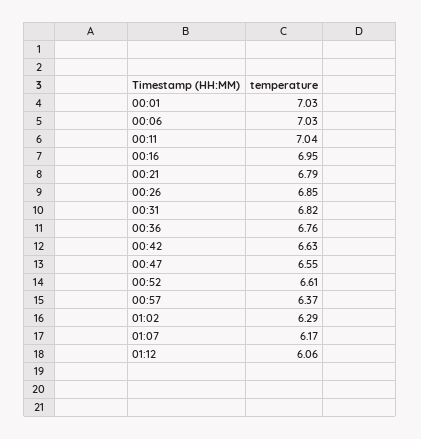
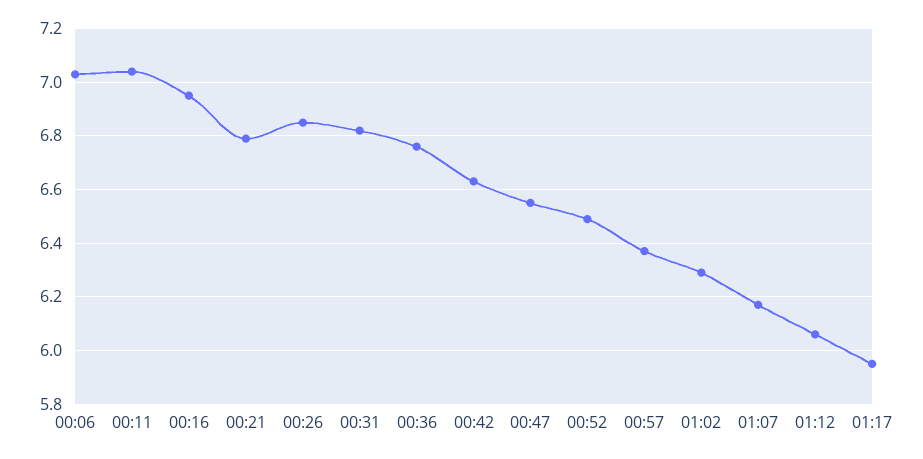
00:01: 7.03 -> none
00:52: 6.61 -> 6.5
01:17: none -> 5.95

